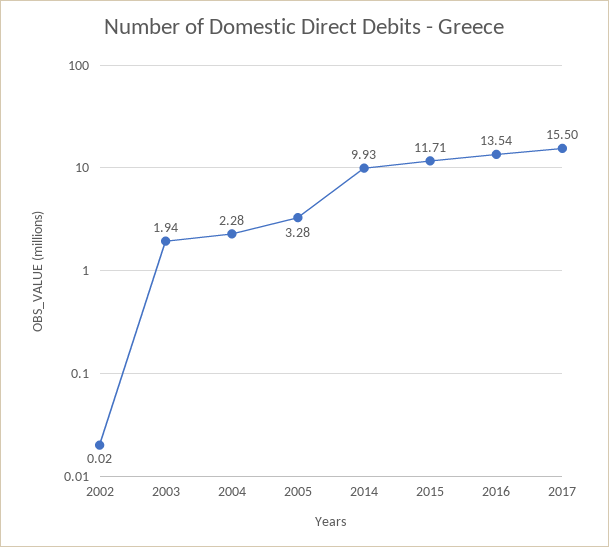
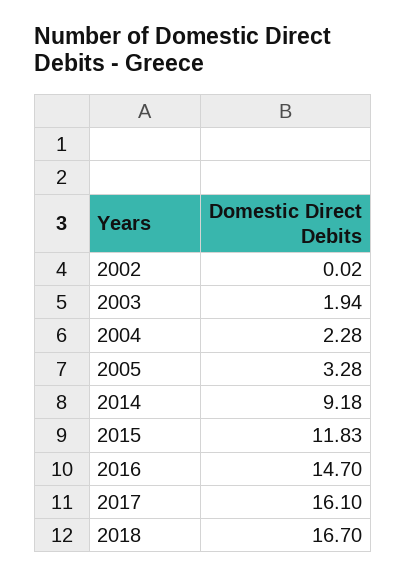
2014: 9.93 -> 9.18
2015: 11.71 -> 11.83
2016: 13.54 -> 14.7
2017: 15.5 -> 16.1
2018: none -> 16.7

